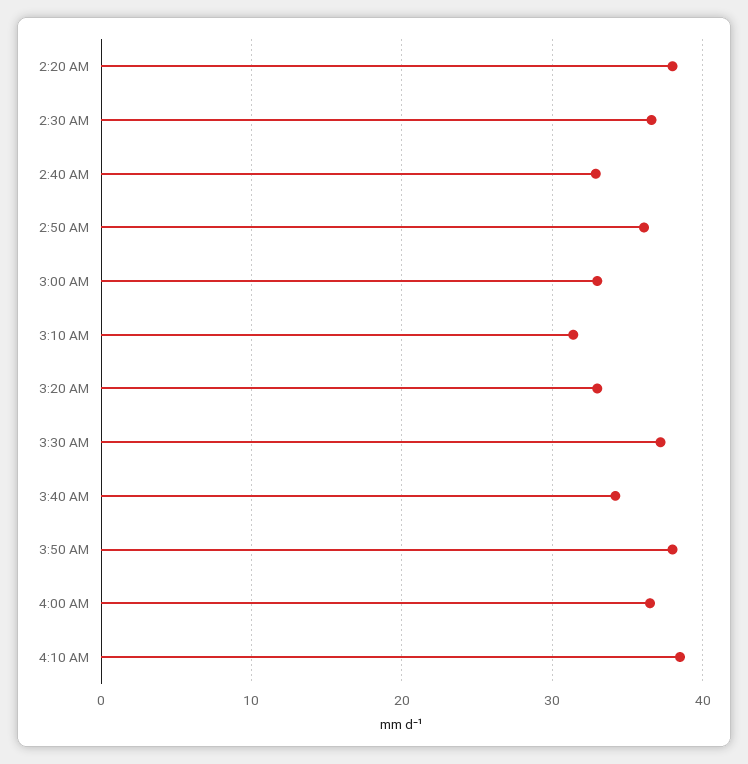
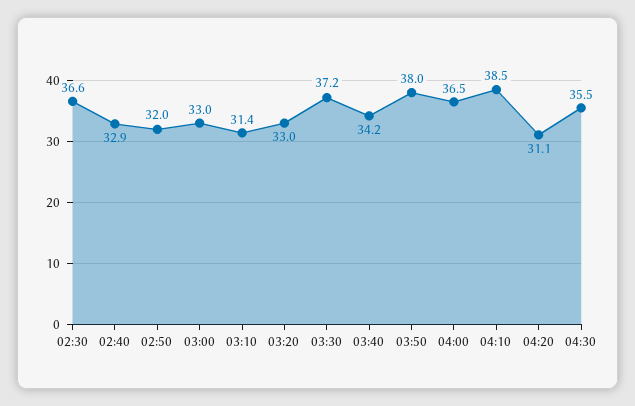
2:20 AM: 38 -> none
2:50 AM: 36 -> 32
04:20: none -> 31.1
04:30: none -> 35.5

